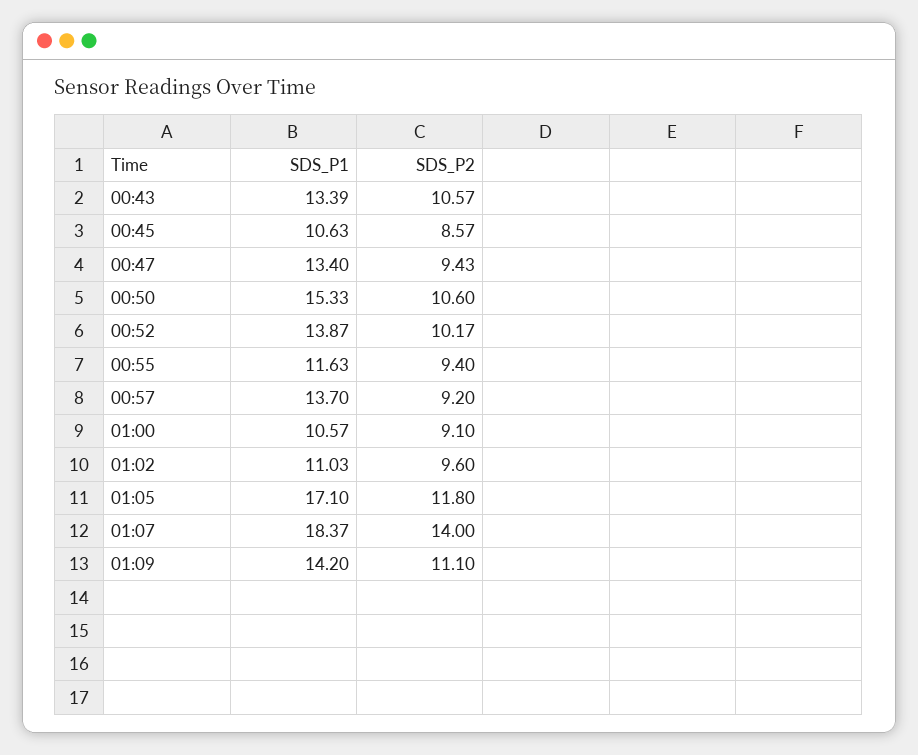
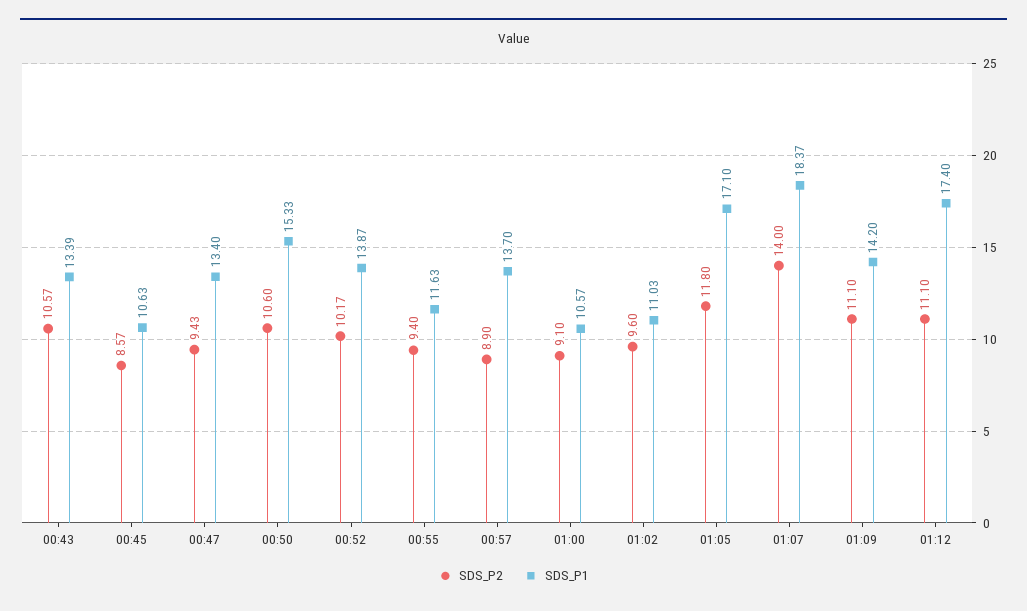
SDS_P2, 00:57: 9.2 -> 8.9
SDS_P2, 01:12: none -> 11.1
SDS_P1, 01:12: none -> 17.4

